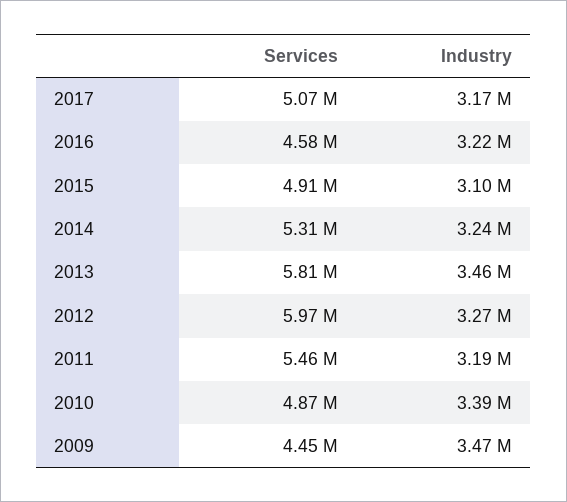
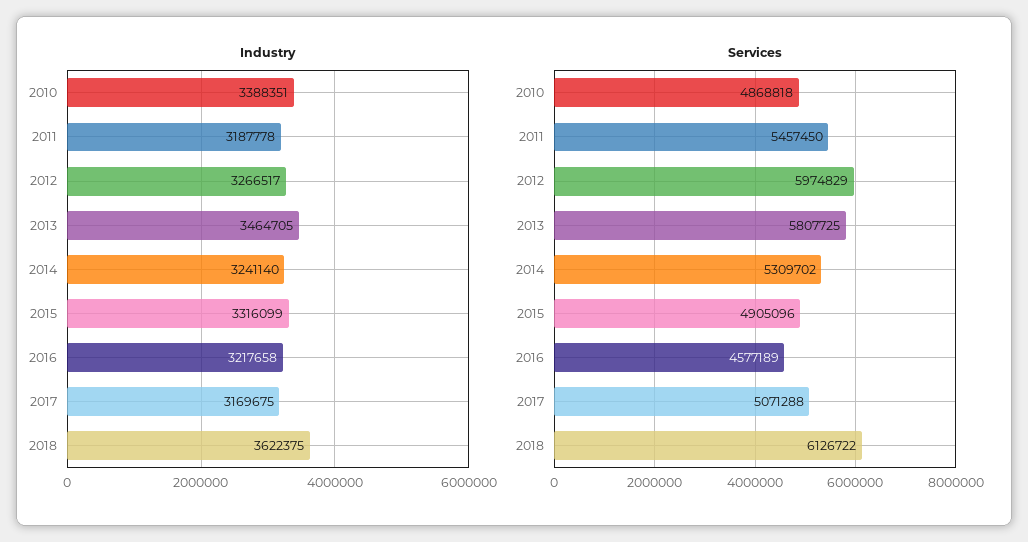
Industry, 2015: 3100000 -> 3316099
Services, 2009: 4450000 -> none
Industry, 2009: 3470000 -> none
Industry, 2018: none -> 3622375
Services, 2018: none -> 6126722

